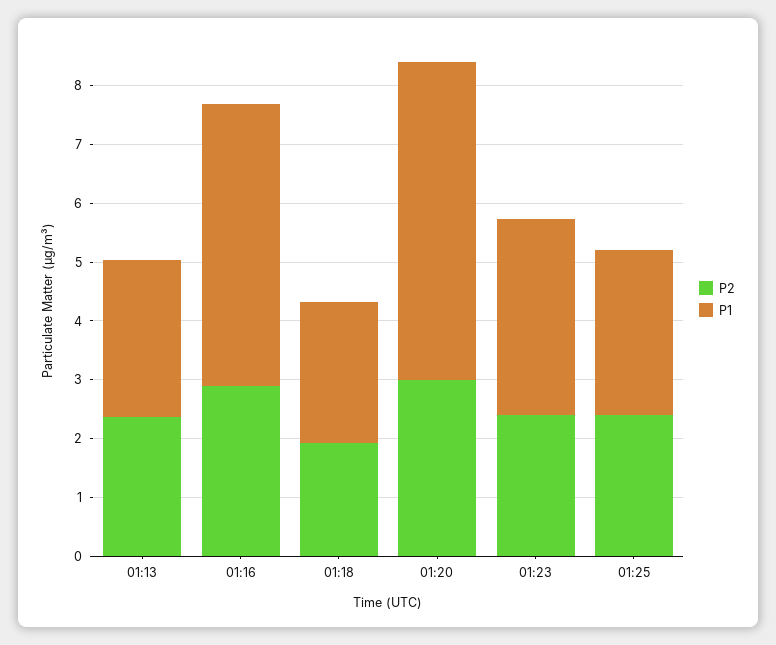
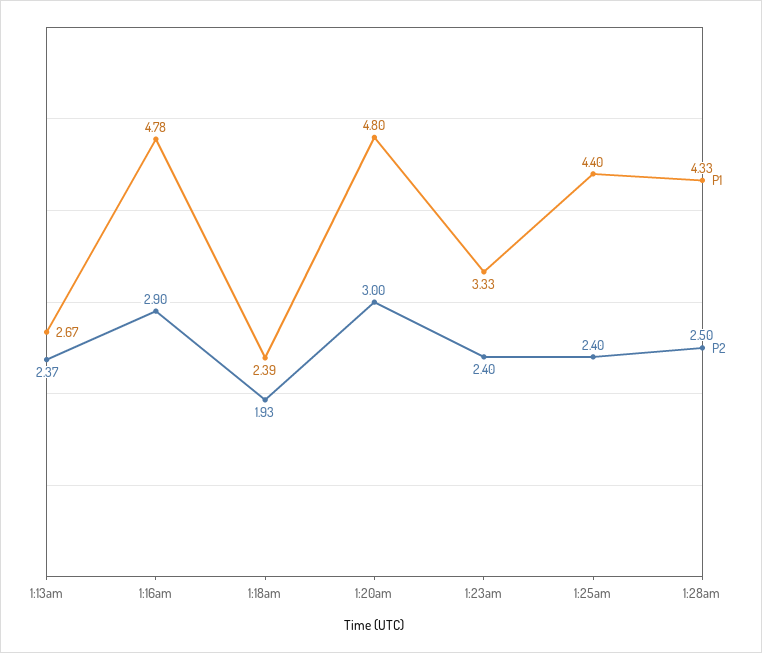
P1, 01:20: 5.4 -> 4.8
P1, 01:25: 2.8 -> 4.4
P1, 1:28am: none -> 4.33
P2, 1:28am: none -> 2.5

